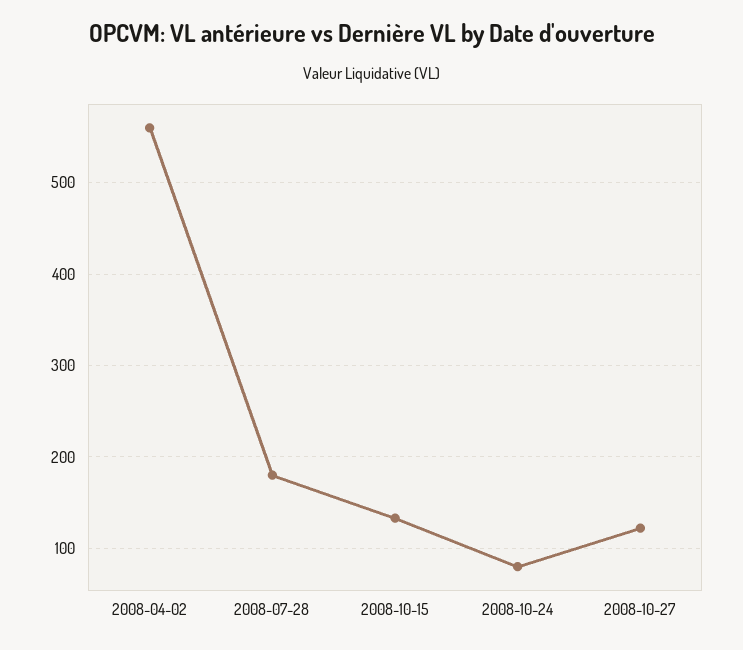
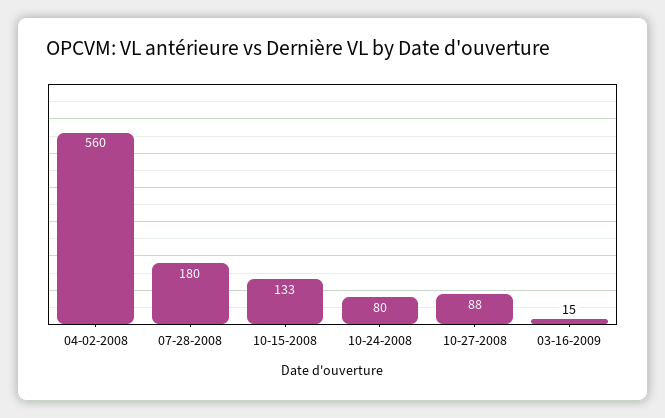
2008-10-27: 120 -> 88
03-16-2009: none -> 15

